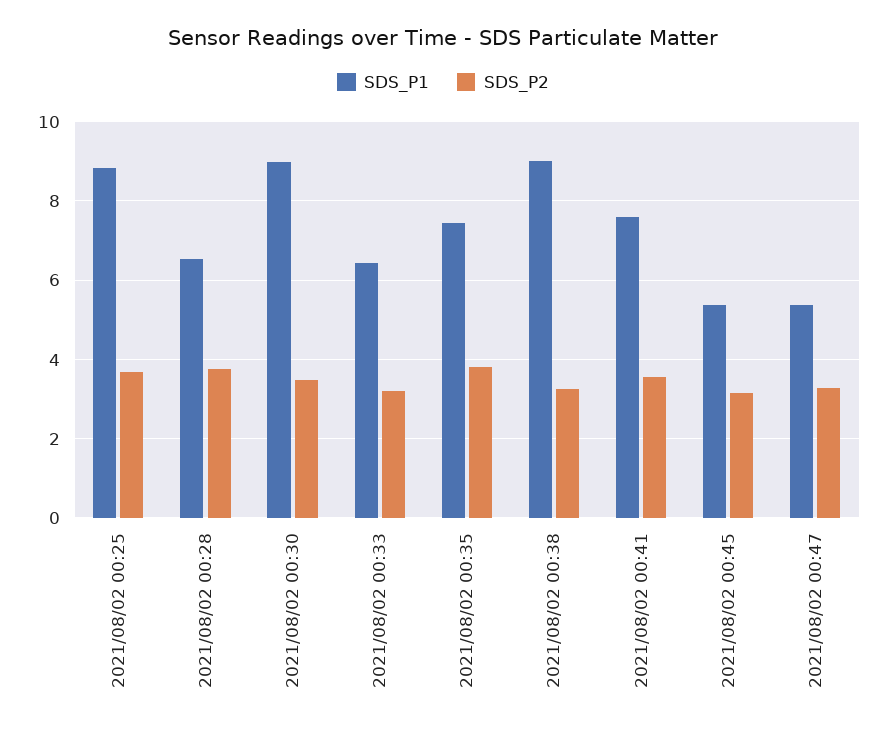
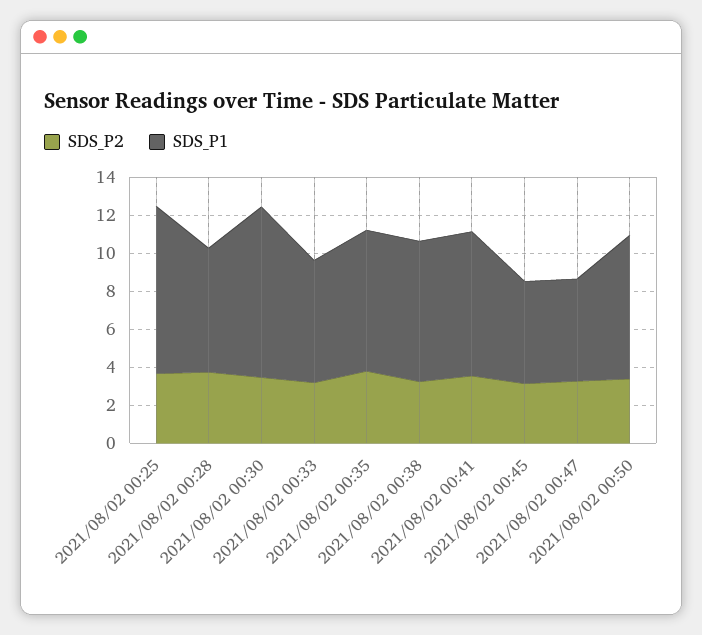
SDS_P1, 2021/08/02 00:38: 9 -> 7.5
SDS_P2, 2021/08/02 00:50: none -> 3.5
SDS_P1, 2021/08/02 00:50: none -> 7.5

